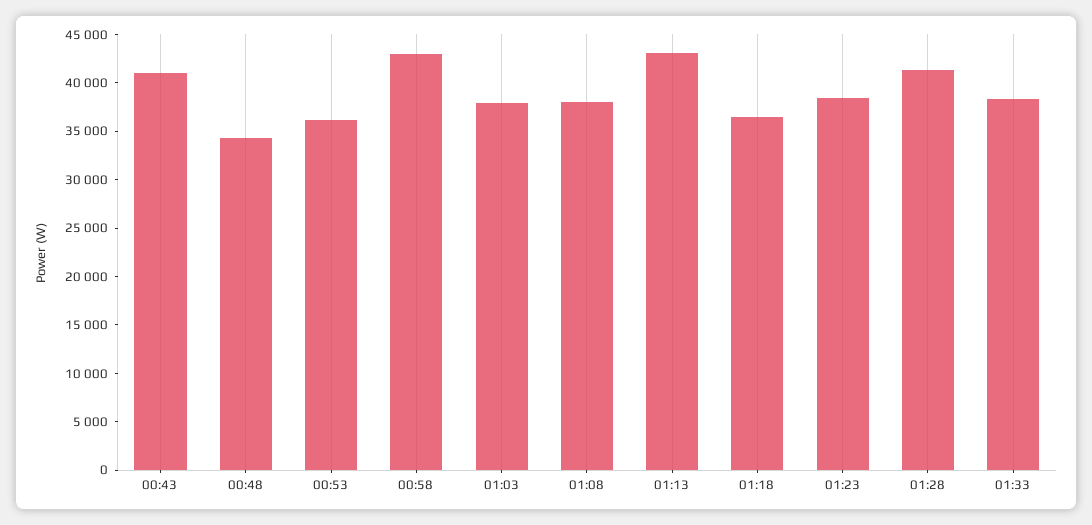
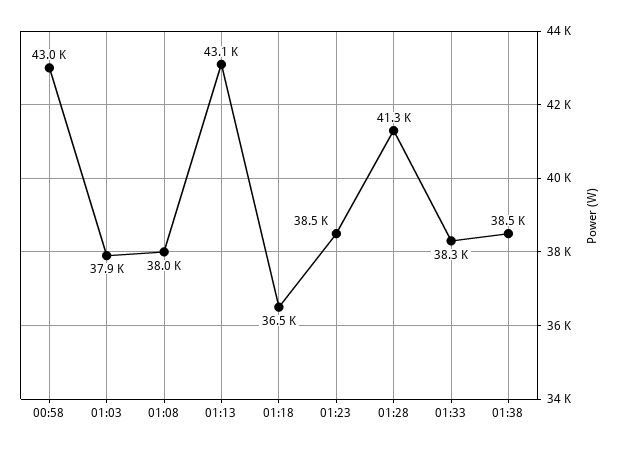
00:43: 41000 -> none
00:48: 34000 -> none
00:53: 36000 -> none
01:38: none -> 38500

